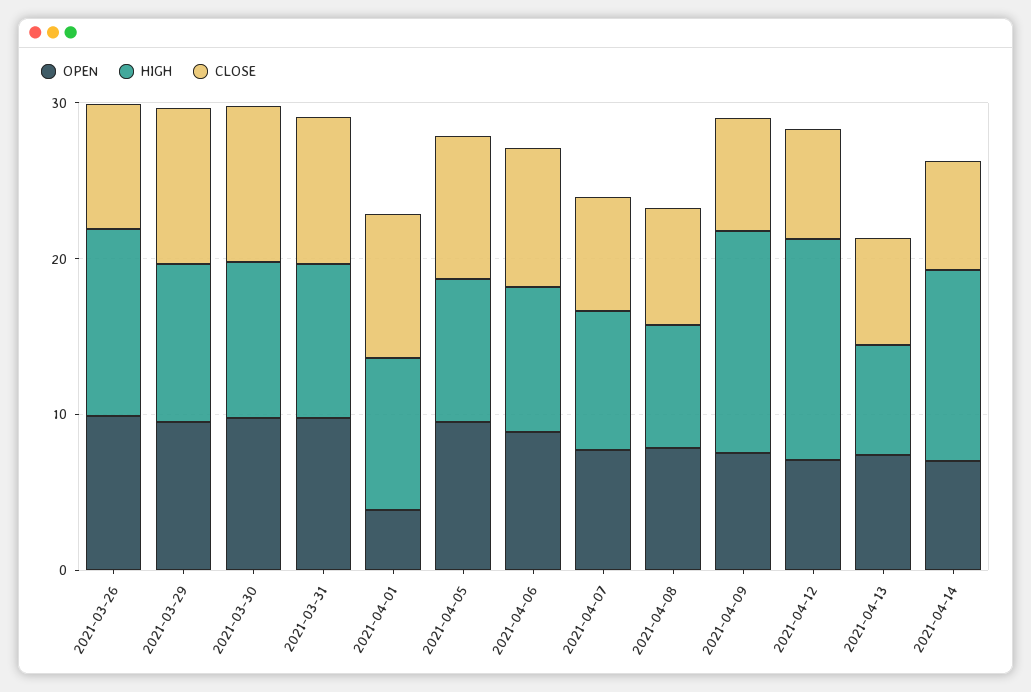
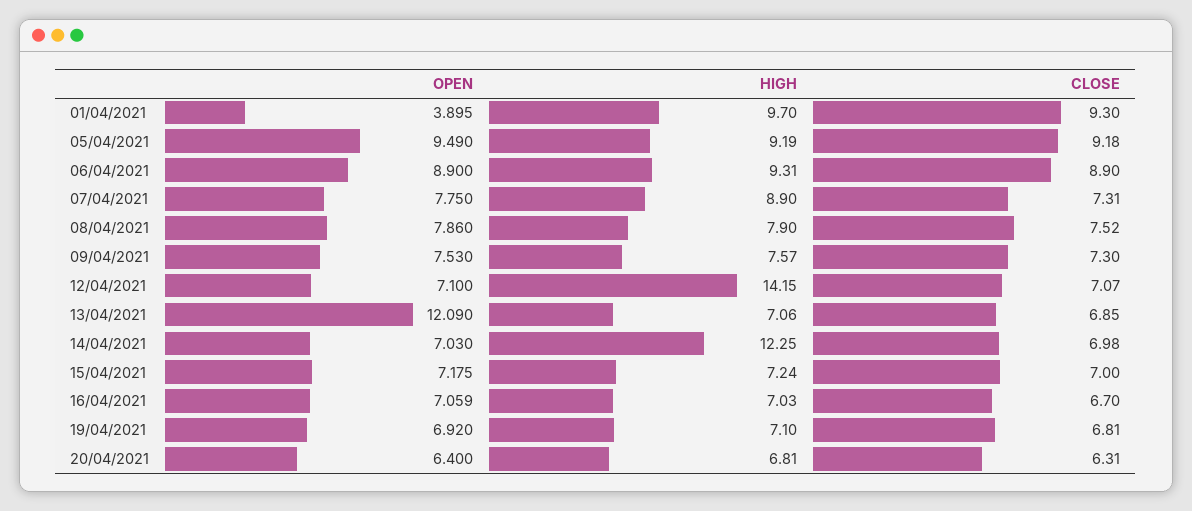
OPEN, 2021-03-26: 10 -> none
HIGH, 2021-03-26: 12 -> none
CLOSE, 2021-03-26: 8 -> none
OPEN, 2021-03-29: 10 -> none
HIGH, 2021-03-29: 10 -> none
CLOSE, 2021-03-29: 10 -> none
OPEN, 2021-03-30: 10 -> none
HIGH, 2021-03-30: 10 -> none
CLOSE, 2021-03-30: 10 -> none
OPEN, 2021-03-31: 10 -> none
HIGH, 2021-03-31: 10 -> none
CLOSE, 2021-03-31: 10 -> none
HIGH, 2021-04-09: 14 -> 7.57
OPEN, 2021-04-13: 8 -> 12.09
OPEN, 15/04/2021: none -> 7.175
HIGH, 15/04/2021: none -> 7.24
CLOSE, 15/04/2021: none -> 7
OPEN, 16/04/2021: none -> 7.059
HIGH, 16/04/2021: none -> 7.03
CLOSE, 16/04/2021: none -> 6.7
OPEN, 19/04/2021: none -> 6.92
HIGH, 19/04/2021: none -> 7.1
CLOSE, 19/04/2021: none -> 6.81
OPEN, 20/04/2021: none -> 6.4
HIGH, 20/04/2021: none -> 6.81
CLOSE, 20/04/2021: none -> 6.31

